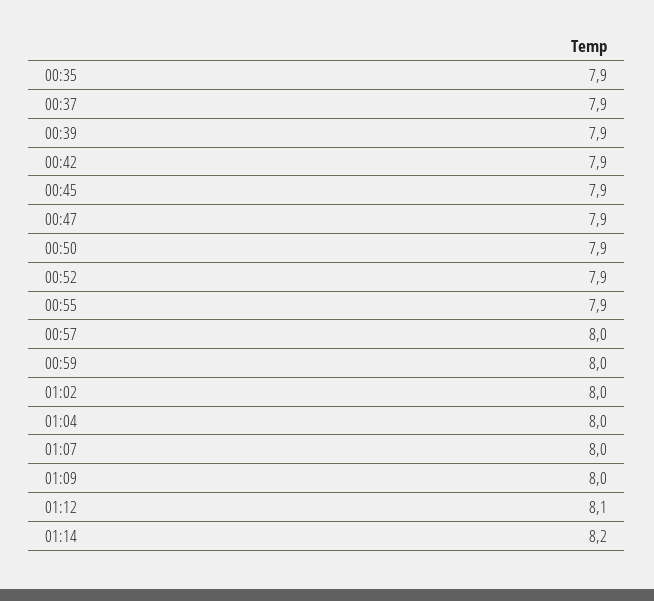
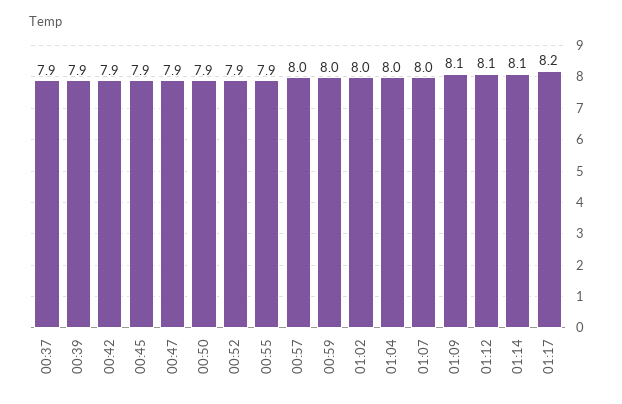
00:35: 7.9 -> none
01:09: 8 -> 8.1
01:14: 8.2 -> 8.1
01:17: none -> 8.2

